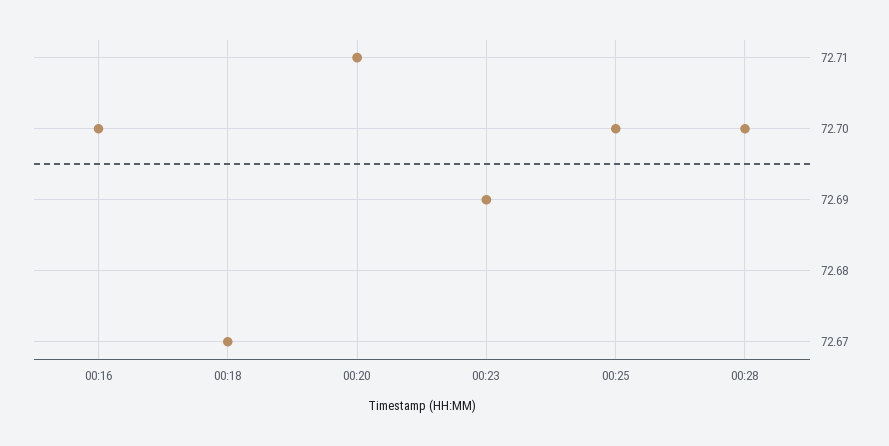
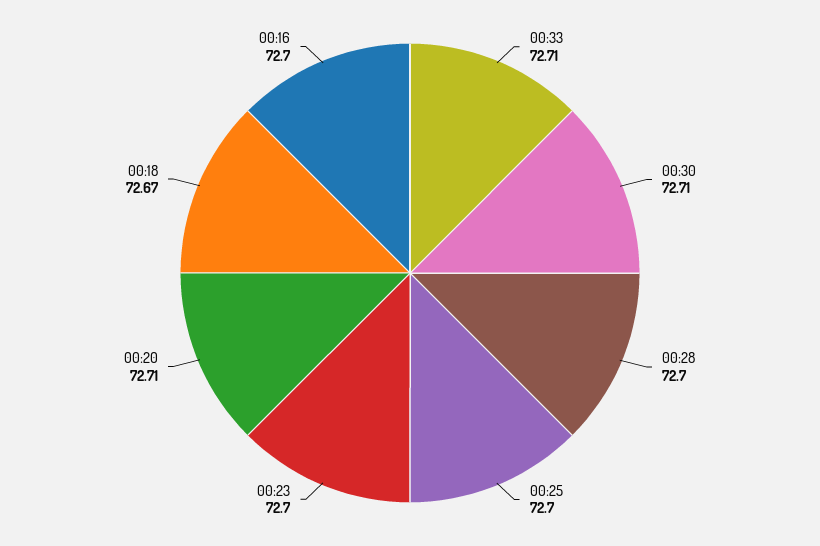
00:23: 72.69 -> 72.7
00:33: none -> 72.71
00:30: none -> 72.71

